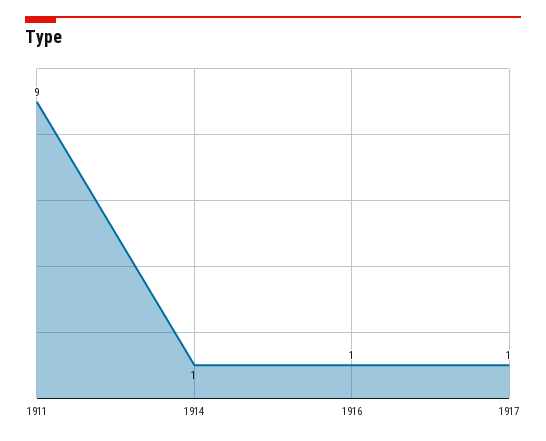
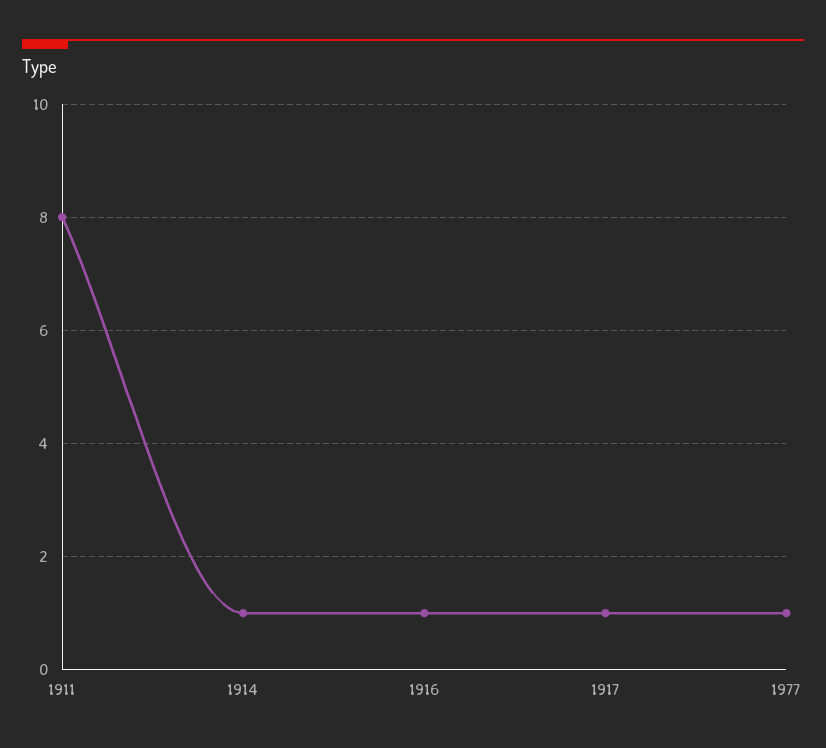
1911: 9 -> 8
1977: none -> 1

